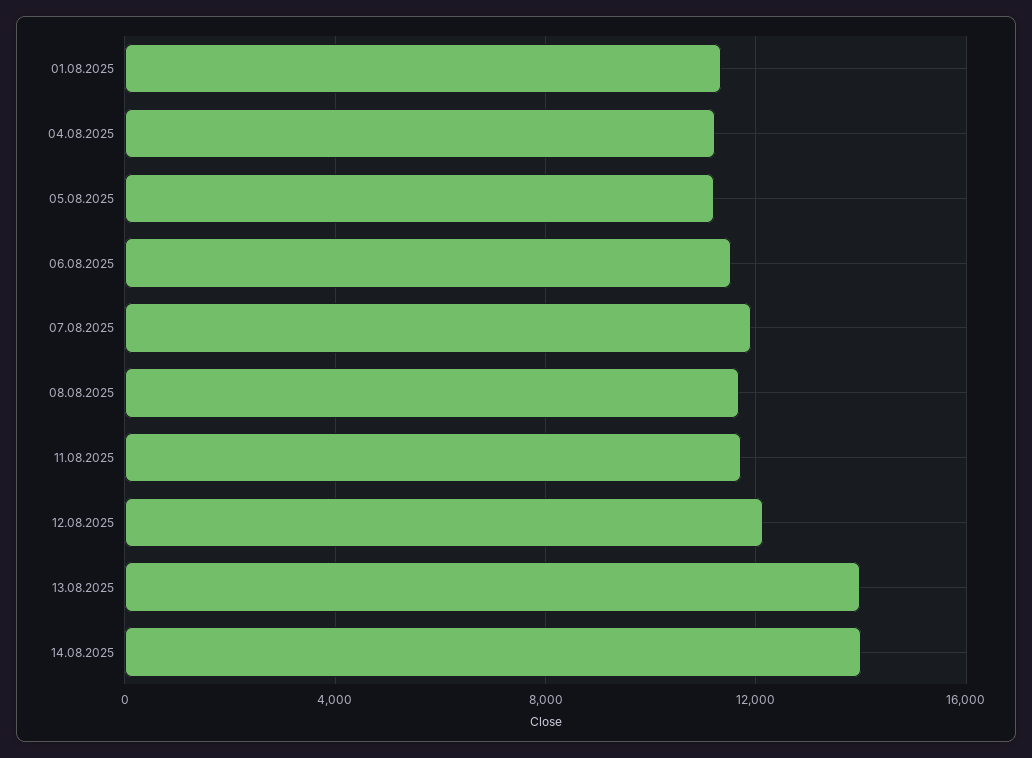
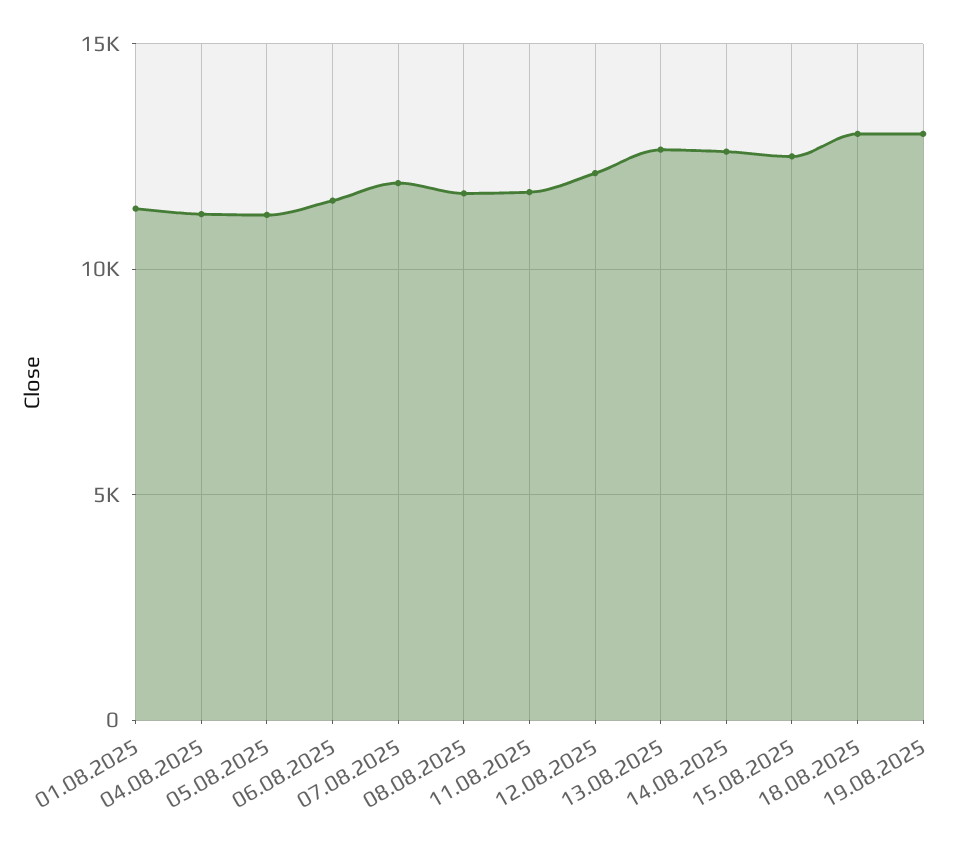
13.08.2025: 14000 -> 12500
14.08.2025: 14000 -> 12500
15.08.2025: none -> 12500
18.08.2025: none -> 13000
19.08.2025: none -> 13000

